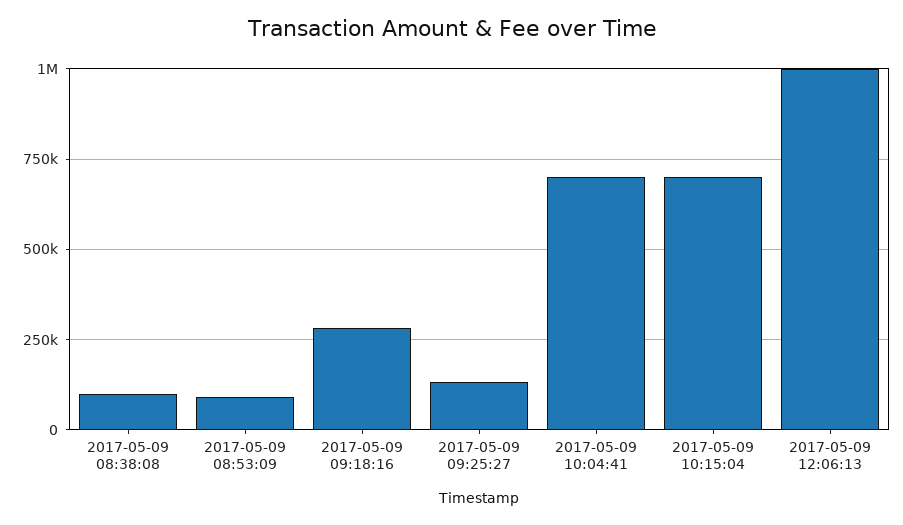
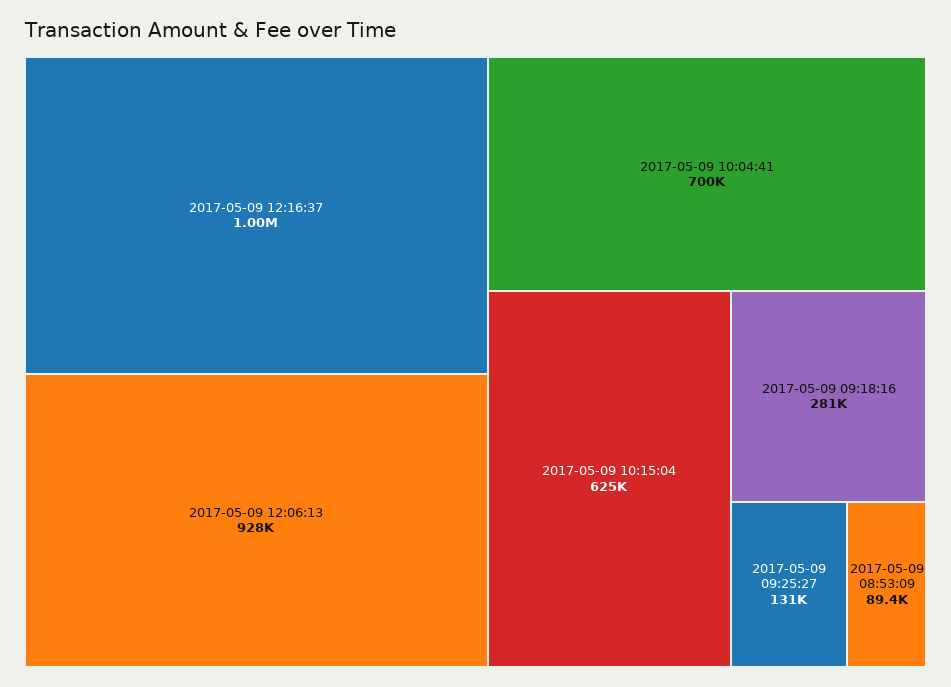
2017-05-09 08:38:08: 100000 -> none
2017-05-09 10:15:04: 700000 -> 625000
2017-05-09 12:06:13: 1000000 -> 928000
2017-05-09 12:16:37: none -> 1000000

